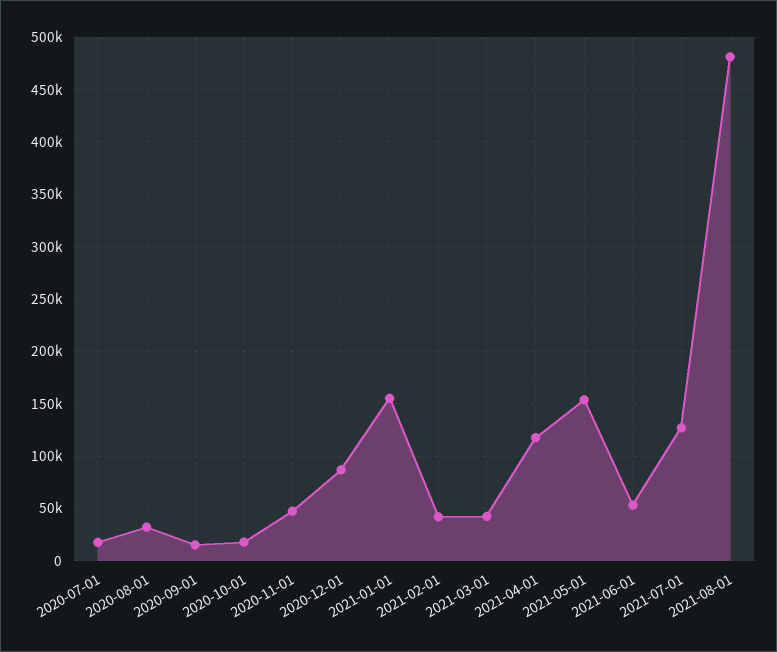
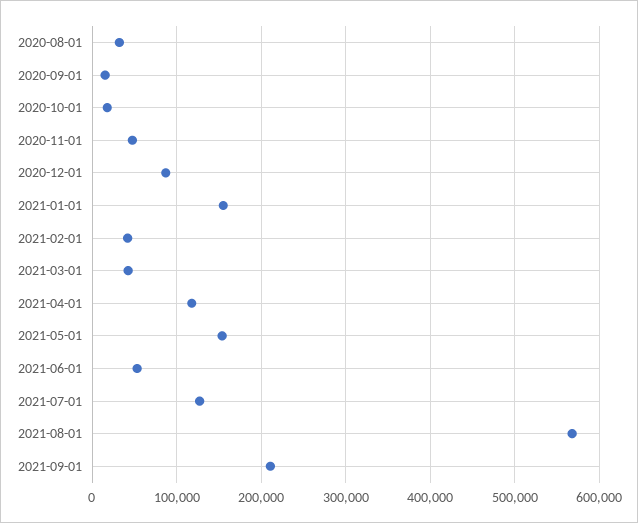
2020-07-01: 20000 -> none
2021-08-01: 480000 -> 570000
2021-09-01: none -> 210000

